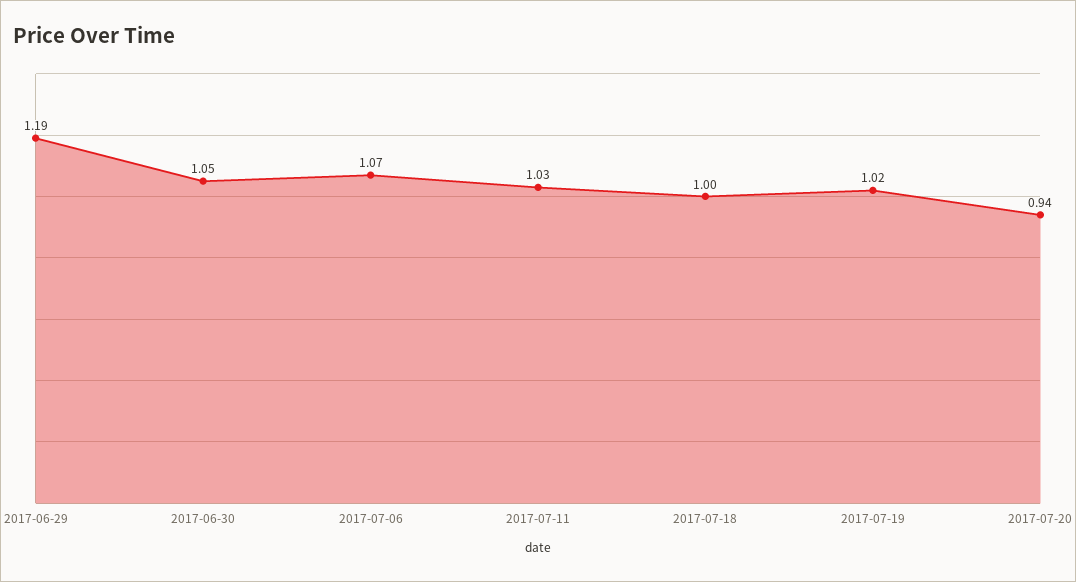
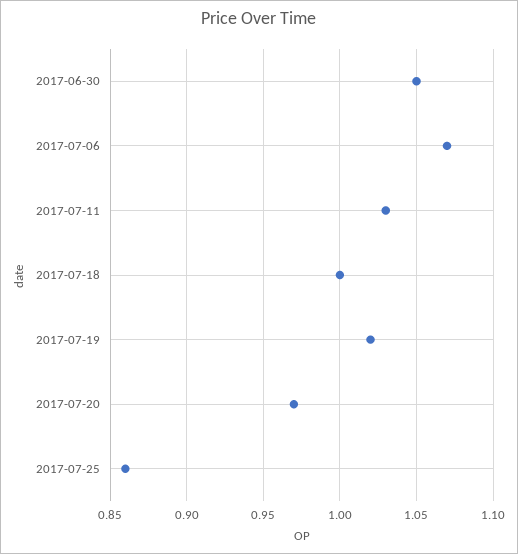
2017-06-29: 1.19 -> none
2017-07-20: 0.94 -> 0.97
2017-07-25: none -> 0.86

